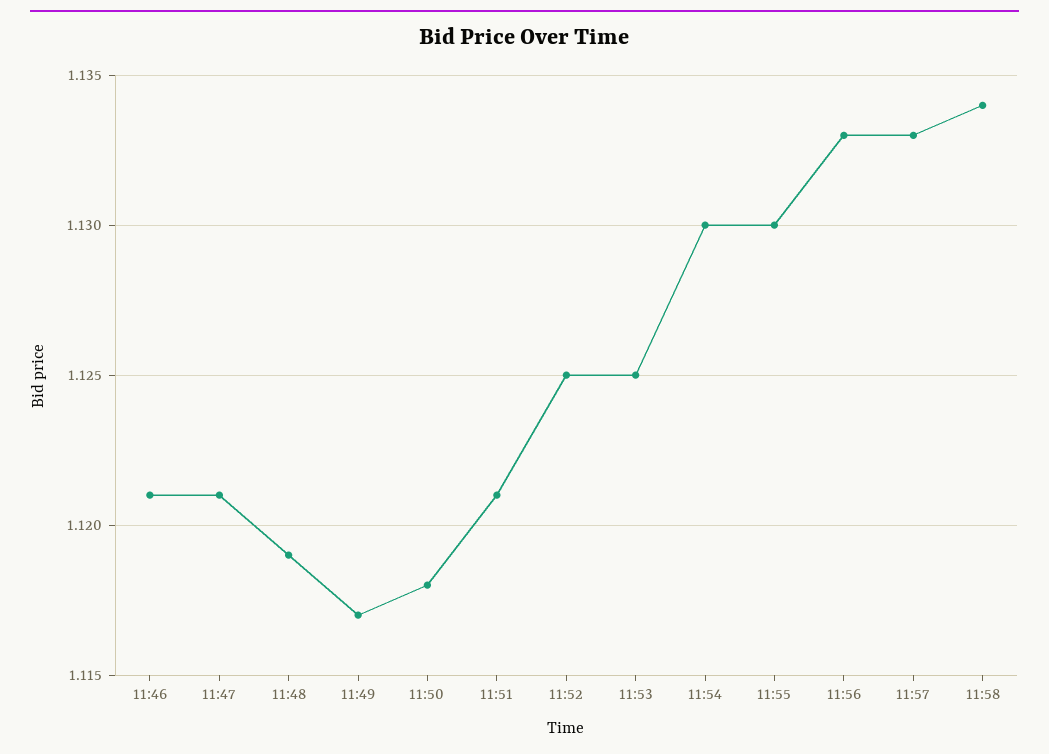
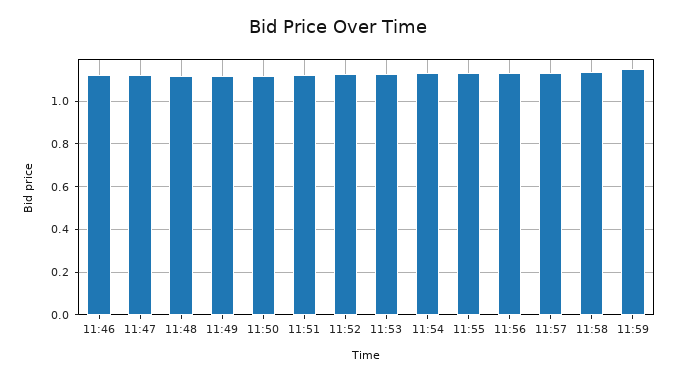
11:59: none -> 1.15

